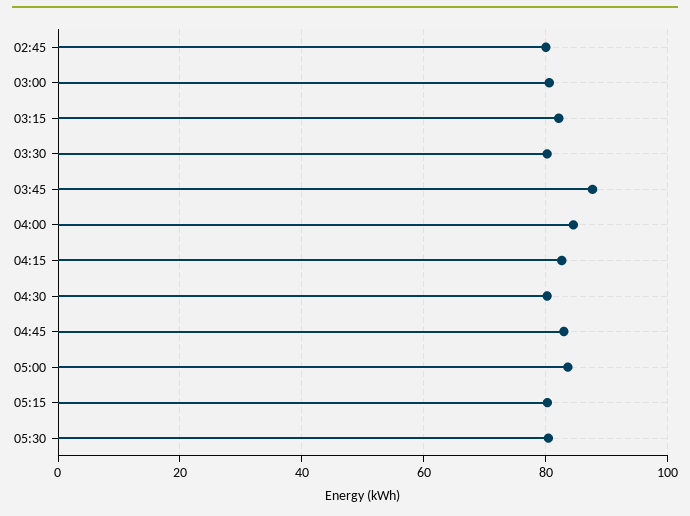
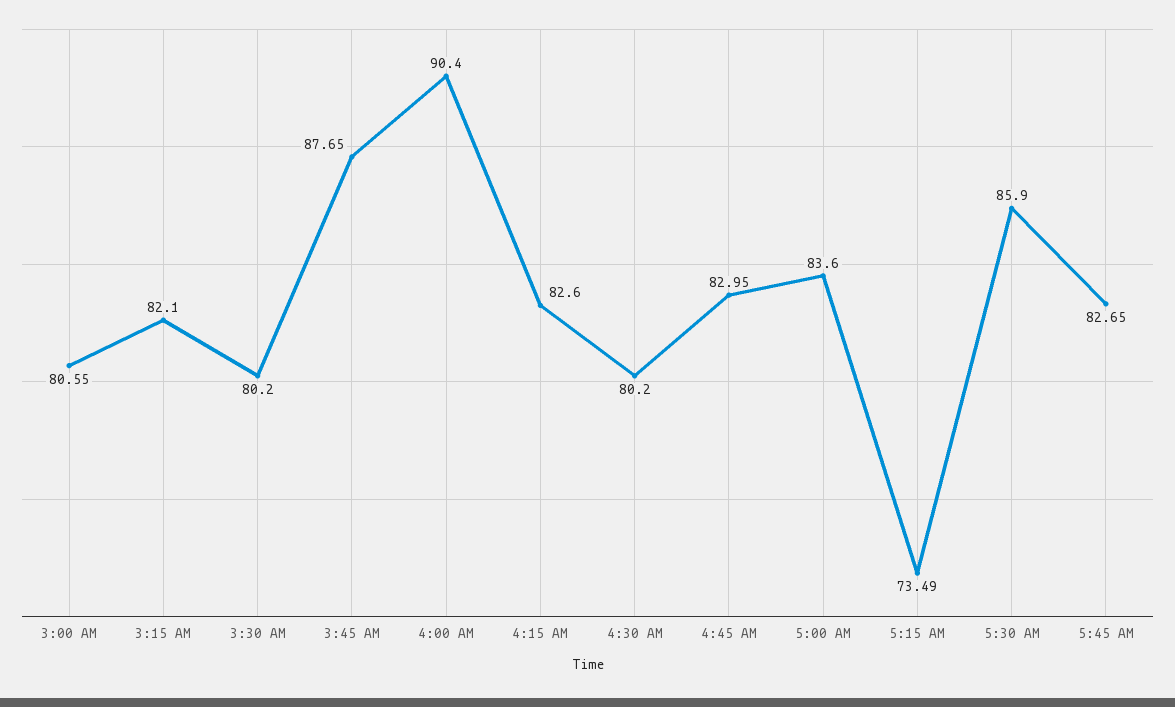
02:45: 80 -> none
04:00: 84 -> 90.4
05:15: 80 -> 73.49
05:30: 80 -> 85.9
5:45 AM: none -> 82.65

